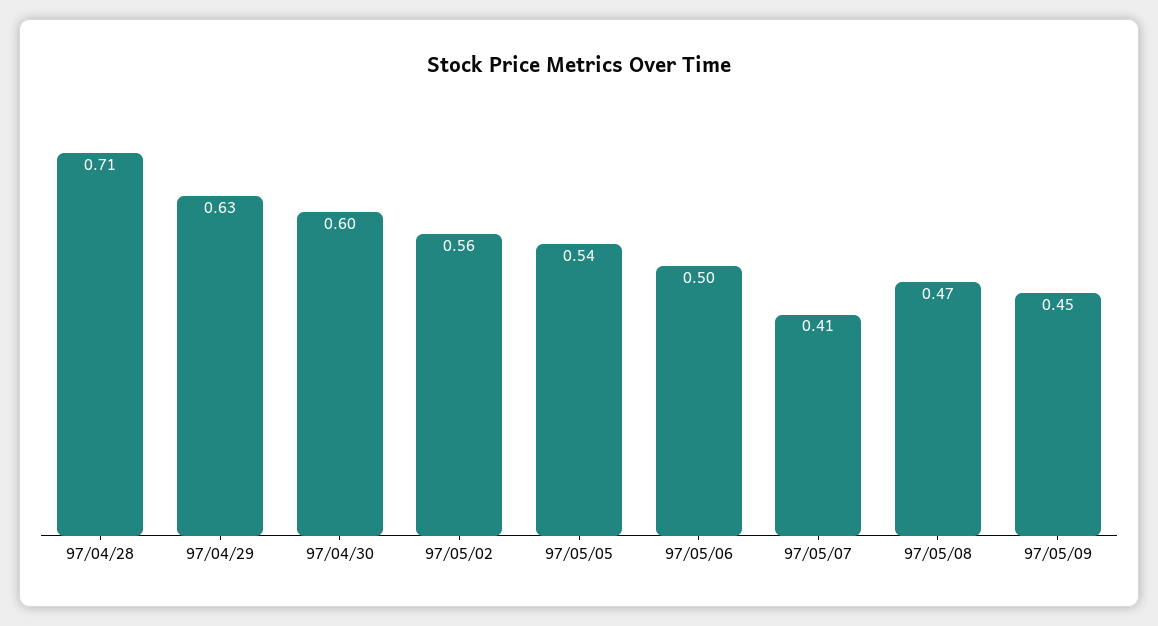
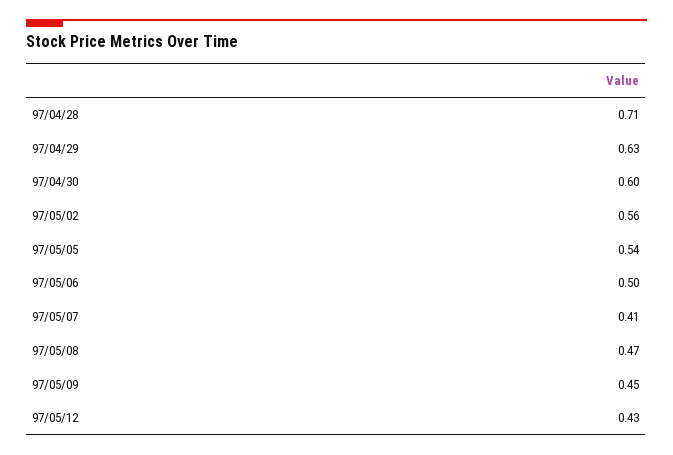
97/05/12: none -> 0.43

